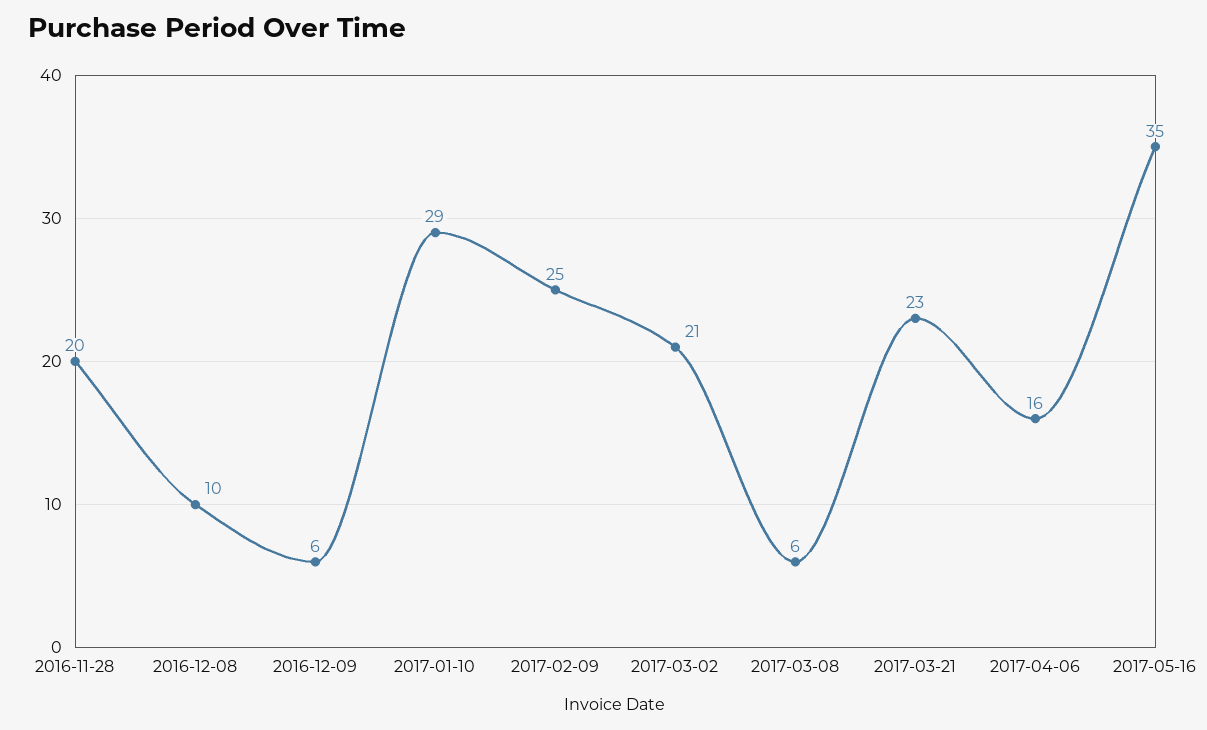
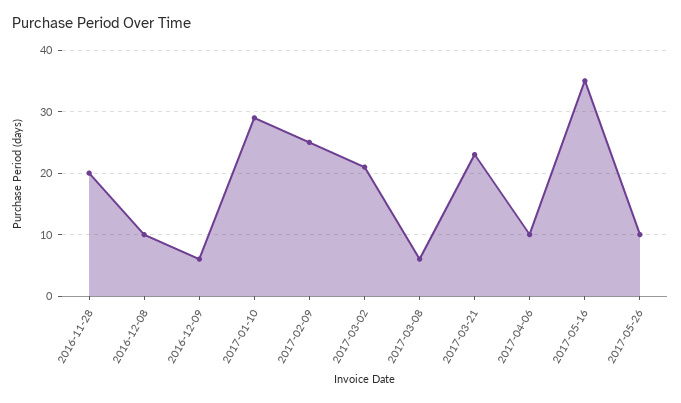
2017-04-06: 16 -> 10
2017-05-26: none -> 10

